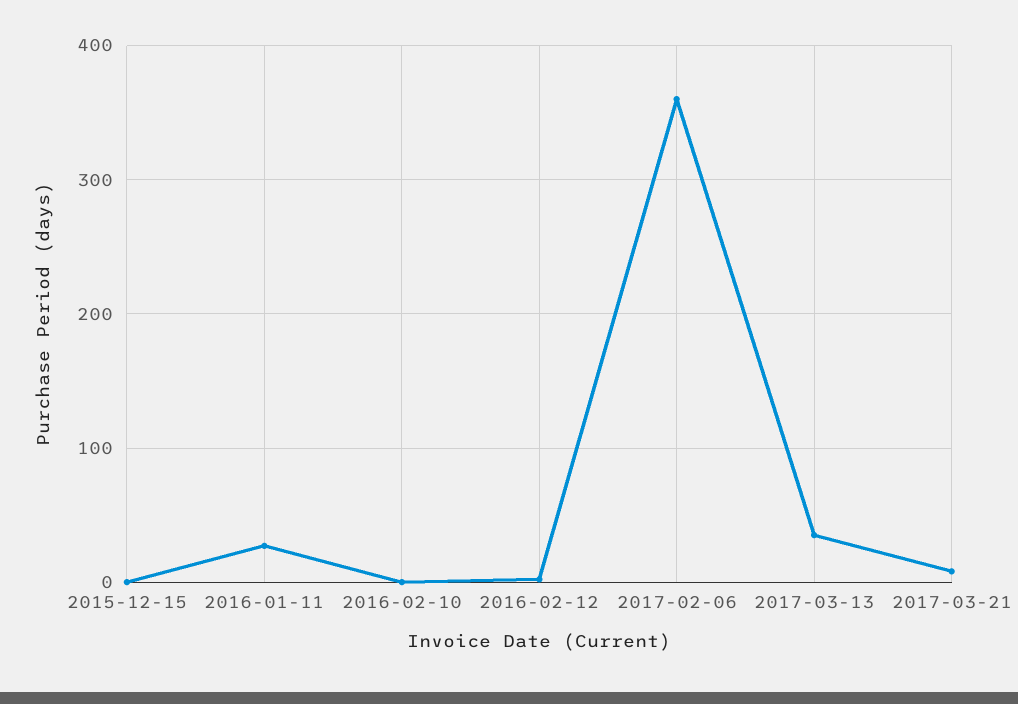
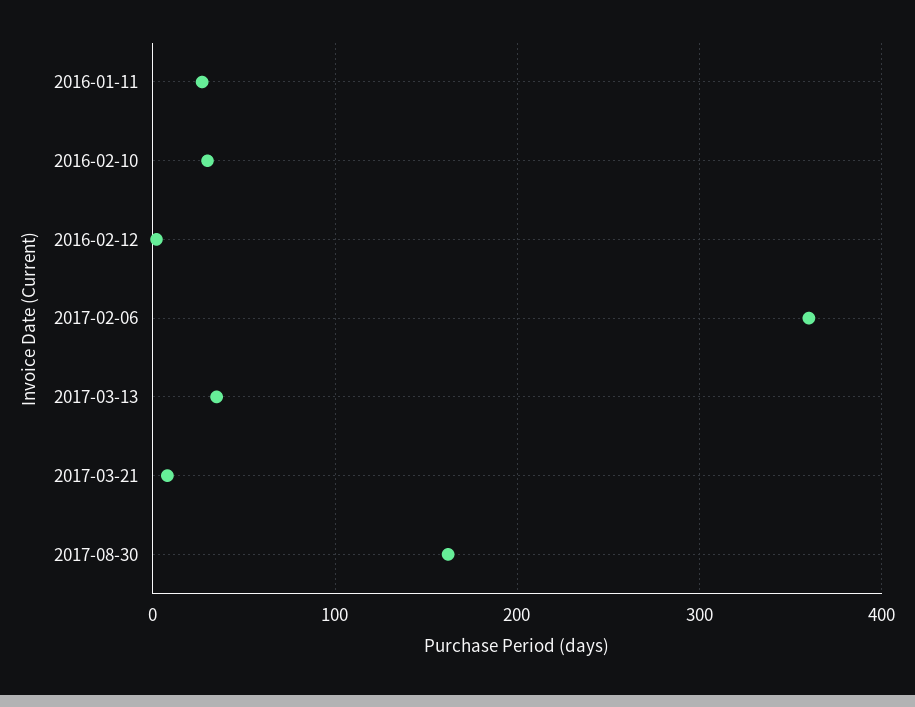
2015-12-15: 0 -> none
2016-02-10: 0 -> 30
2017-08-30: none -> 160

